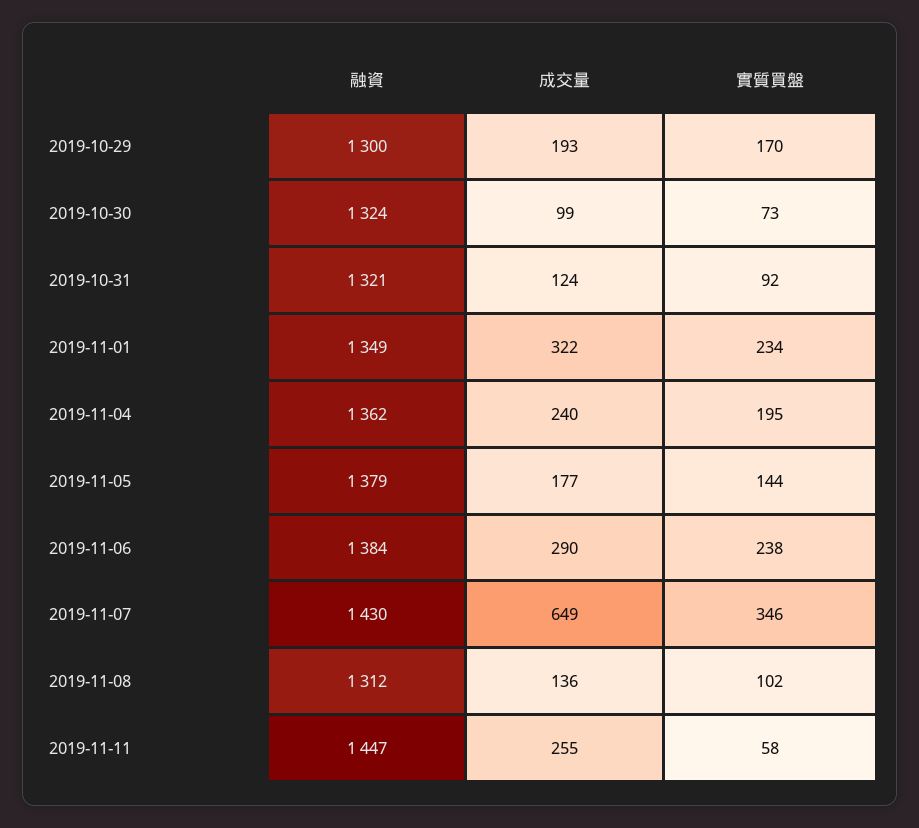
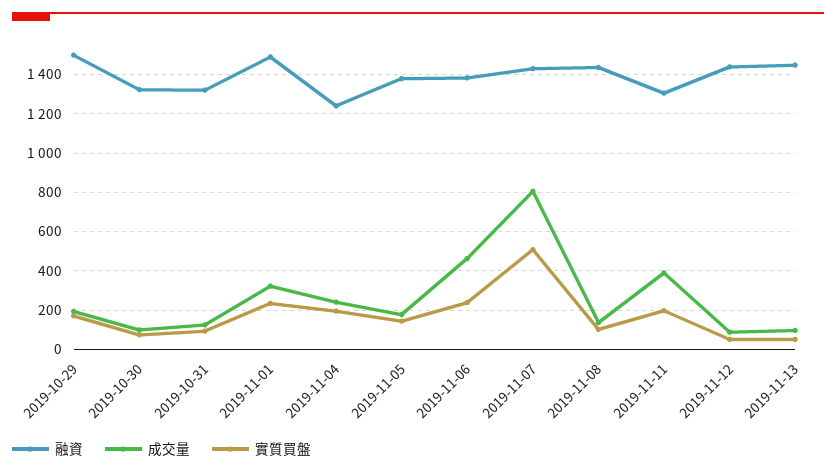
融資, 2019-10-29: 1300 -> 1500
融資, 2019-11-01: 1349 -> 1500
融資, 2019-11-04: 1362 -> 1250
成交量, 2019-11-06: 290 -> 450
成交量, 2019-11-07: 649 -> 800
實質買盤, 2019-11-07: 346 -> 500
融資, 2019-11-08: 1312 -> 1450
融資, 2019-11-11: 1447 -> 1300
成交量, 2019-11-11: 255 -> 400
實質買盤, 2019-11-11: 58 -> 200
融資, 2019-11-12: none -> 1450
成交量, 2019-11-12: none -> 100
實質買盤, 2019-11-12: none -> 50
融資, 2019-11-13: none -> 1450
成交量, 2019-11-13: none -> 100
實質買盤, 2019-11-13: none -> 50

